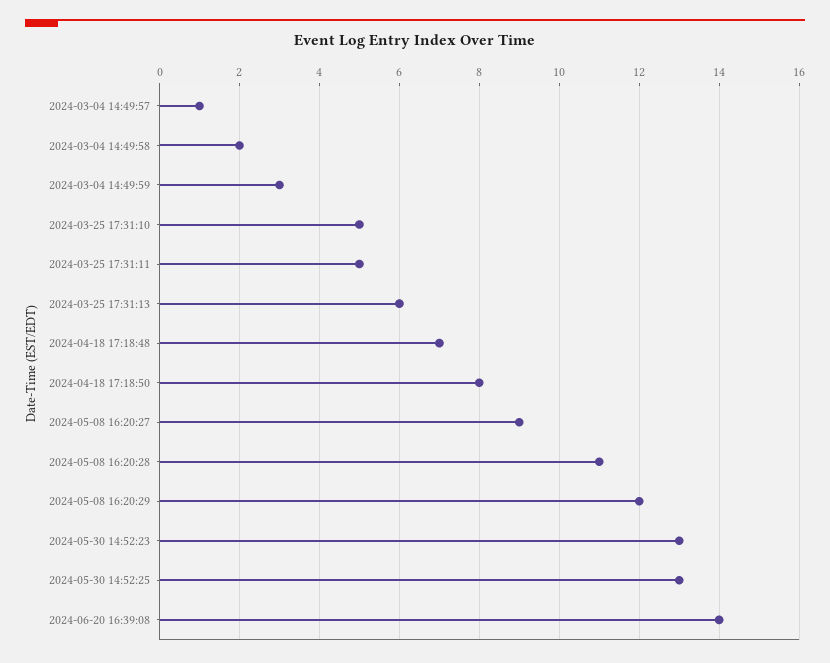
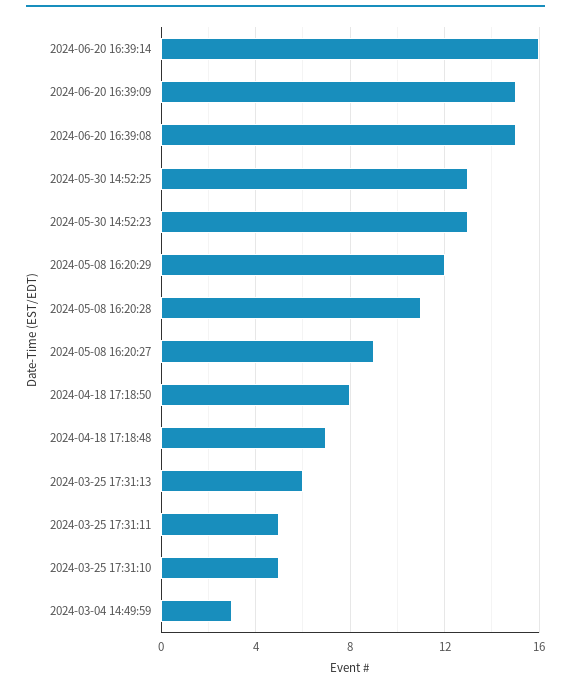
2024-03-04 14:49:57: 1 -> none
2024-03-04 14:49:58: 2 -> none
2024-06-20 16:39:08: 14 -> 15
2024-06-20 16:39:14: none -> 16
2024-06-20 16:39:09: none -> 15

